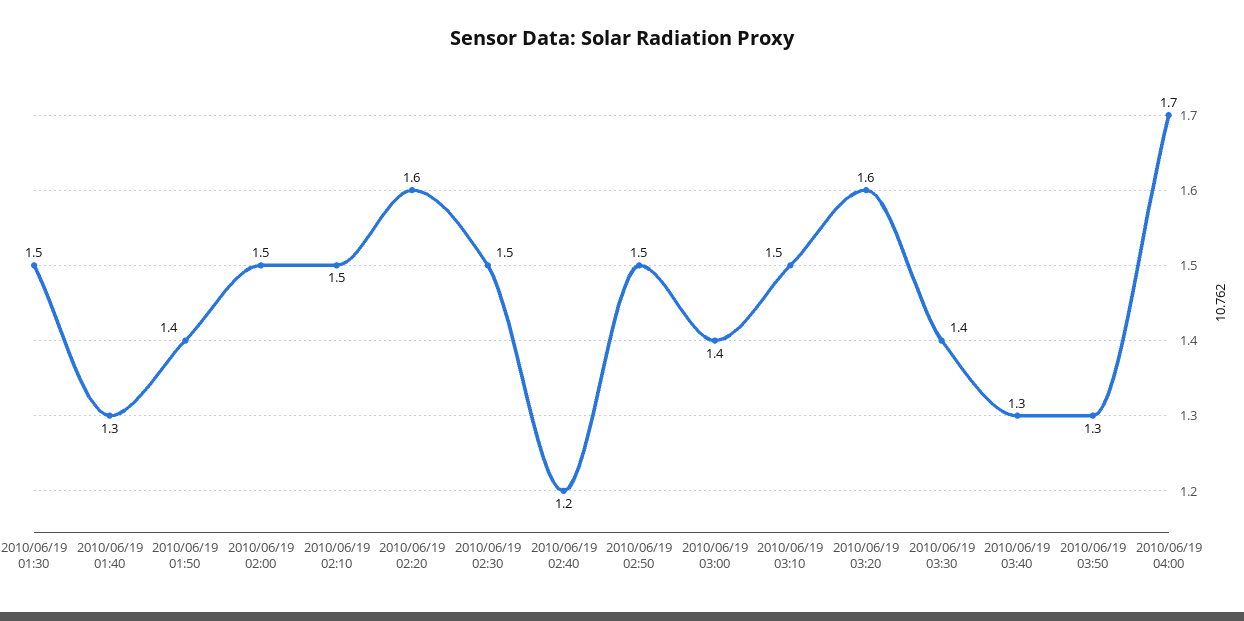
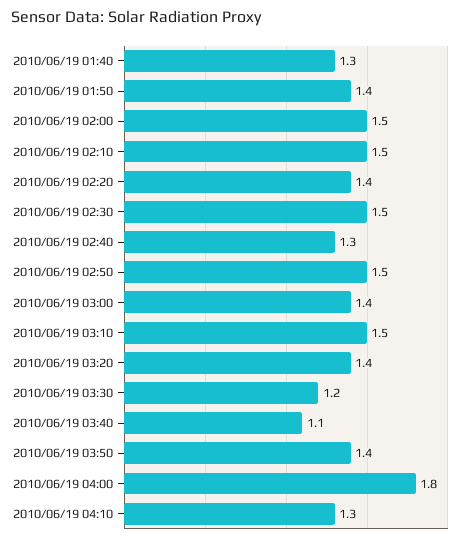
2010/06/19 01:30: 1.5 -> none
2010/06/19 02:20: 1.6 -> 1.4
2010/06/19 02:40: 1.2 -> 1.3
2010/06/19 03:20: 1.6 -> 1.4
2010/06/19 03:30: 1.4 -> 1.2
2010/06/19 03:40: 1.3 -> 1.1
2010/06/19 03:50: 1.3 -> 1.4
2010/06/19 04:00: 1.7 -> 1.8
2010/06/19 04:10: none -> 1.3

